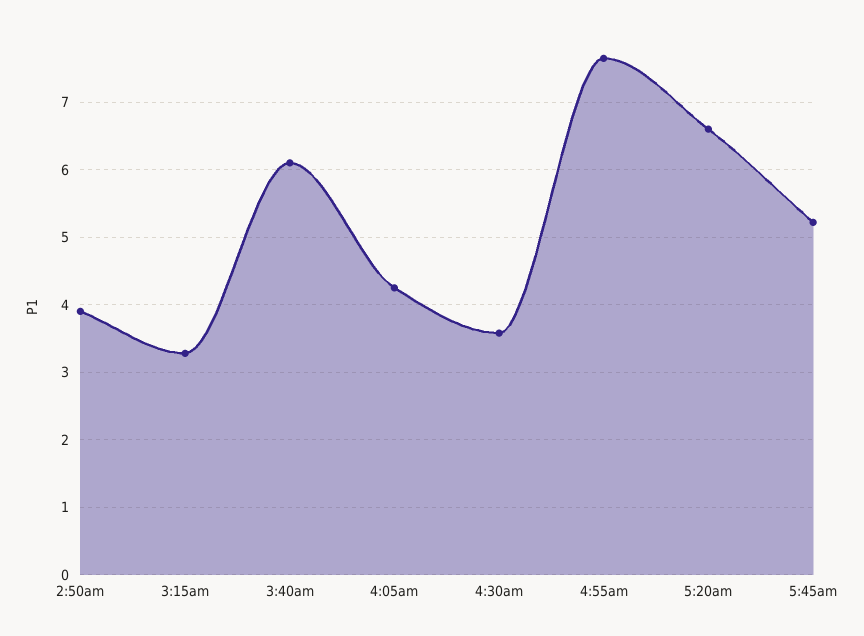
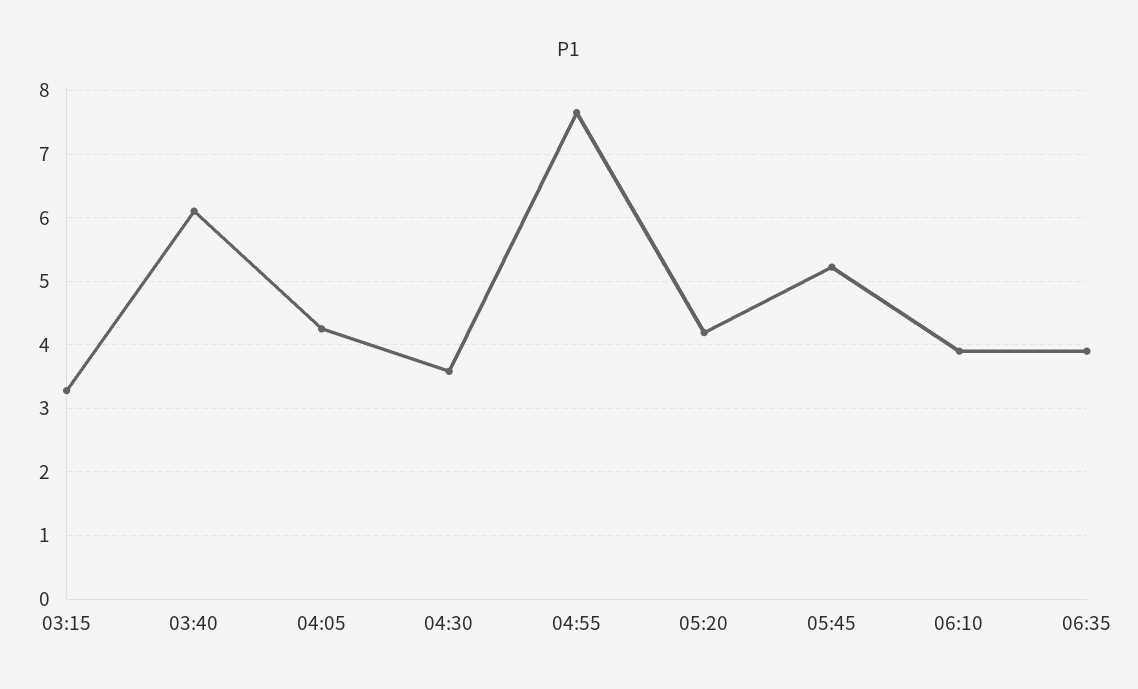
2:50am: 3.9 -> none
5:20am: 6.6 -> 4.2
06:10: none -> 3.9
06:35: none -> 3.9

